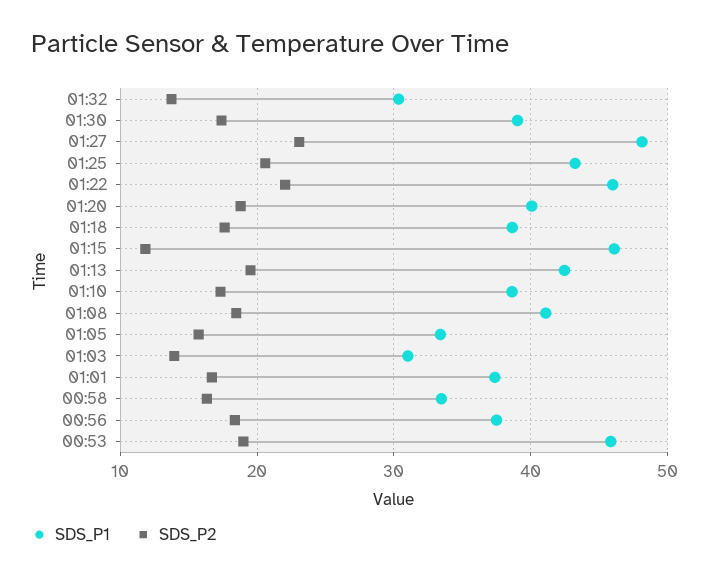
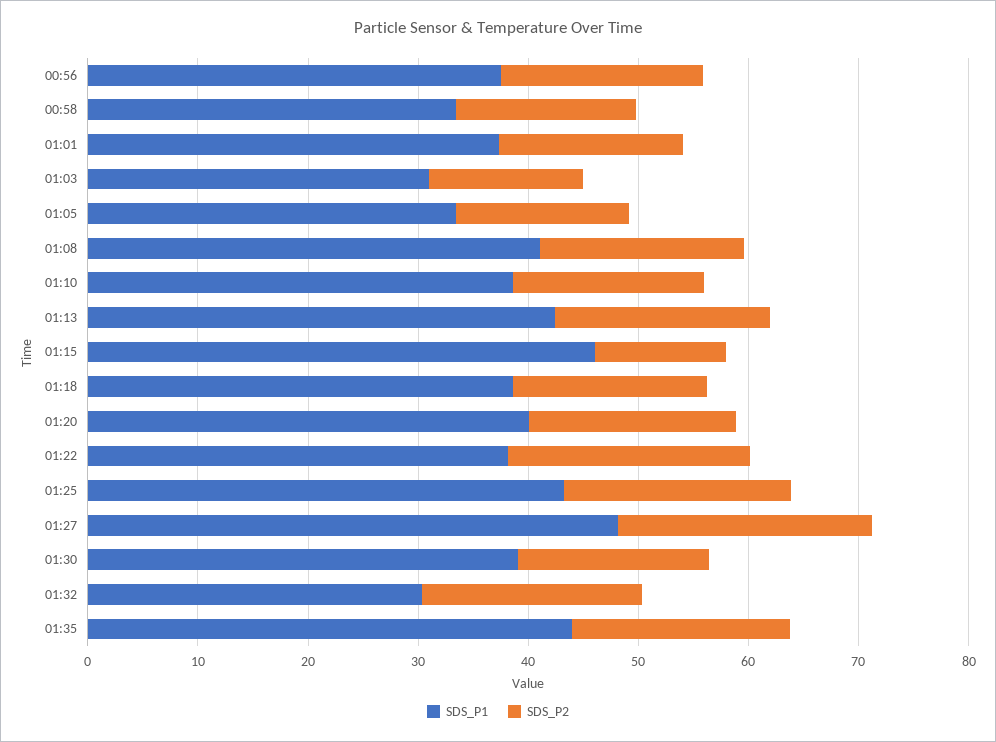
SDS_P2, 01:32: 14 -> 20
SDS_P1, 01:22: 46 -> 38
SDS_P1, 00:53: 46 -> none
SDS_P2, 00:53: 19 -> none
SDS_P1, 01:35: none -> 44
SDS_P2, 01:35: none -> 20

